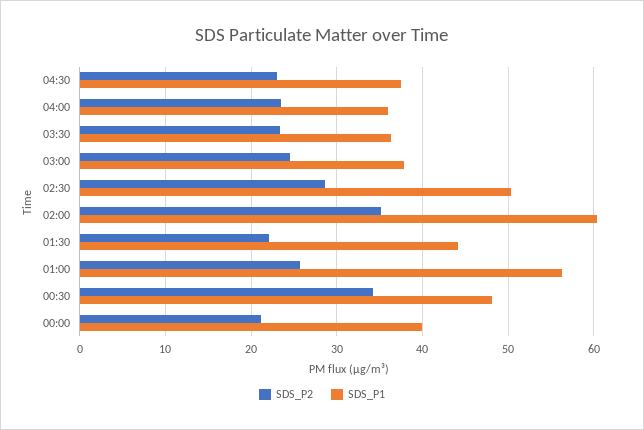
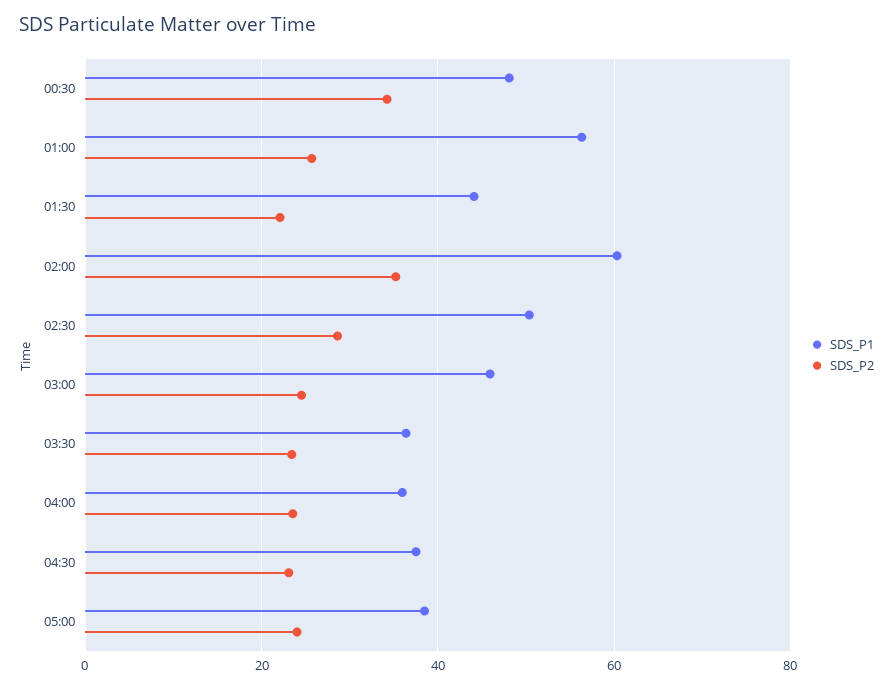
SDS_P1, 03:00: 38 -> 46
SDS_P2, 00:00: 21 -> none
SDS_P1, 00:00: 40 -> none
SDS_P1, 05:00: none -> 38
SDS_P2, 05:00: none -> 24

